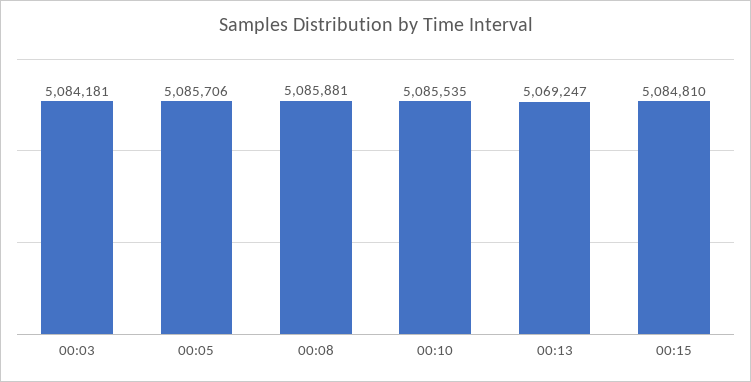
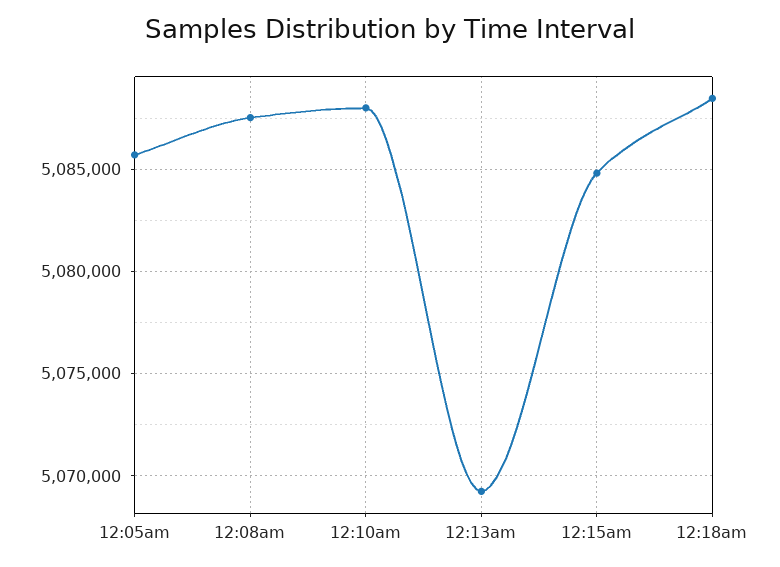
00:03: 5084181 -> none
00:08: 5085881 -> 5087500
00:10: 5085535 -> 5088000
12:18am: none -> 5088500

